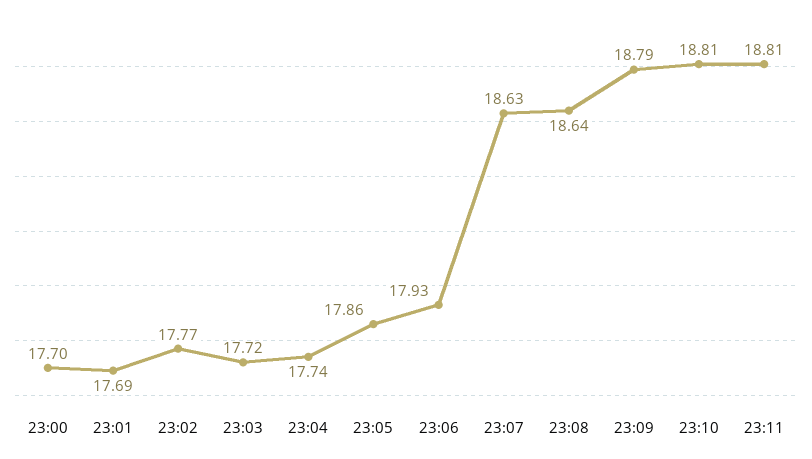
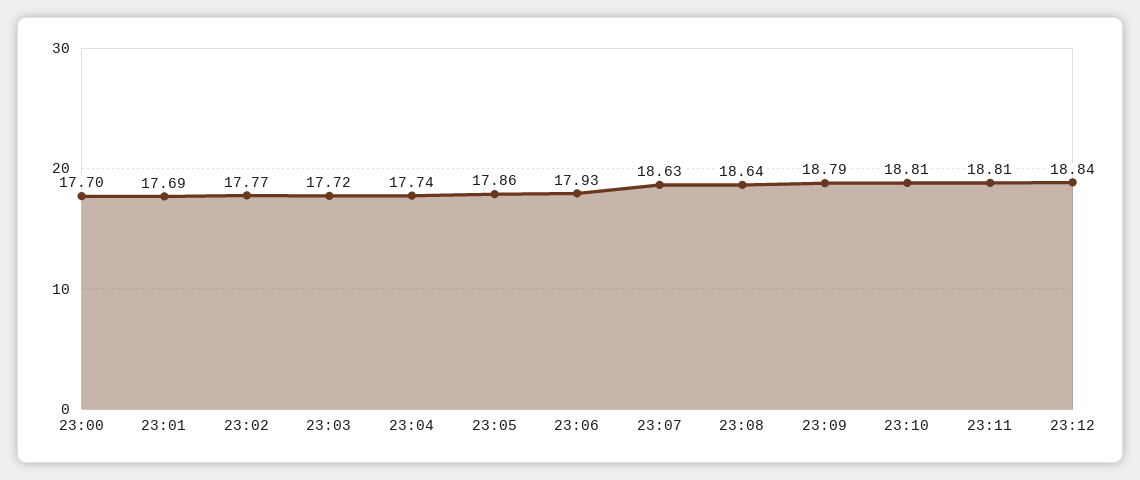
23:12: none -> 18.84

